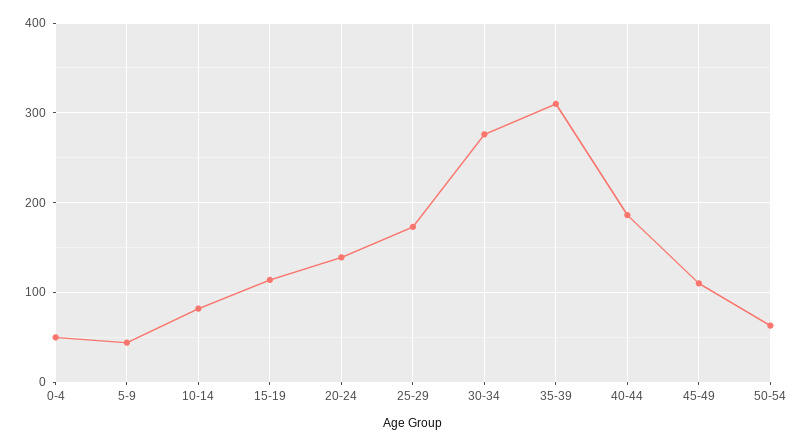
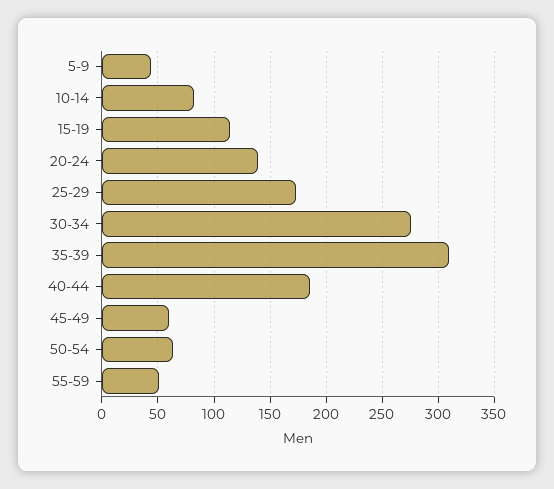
0-4: 50 -> none
45-49: 110 -> 60
55-59: none -> 50

